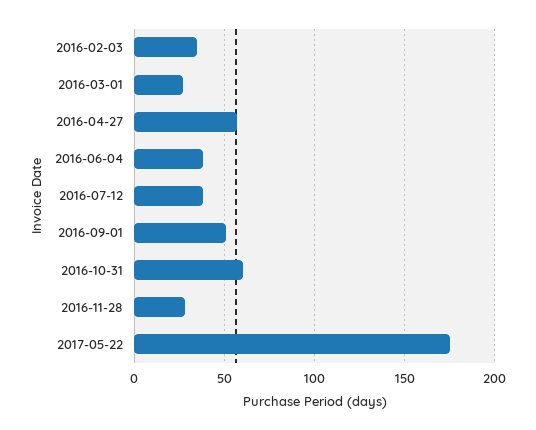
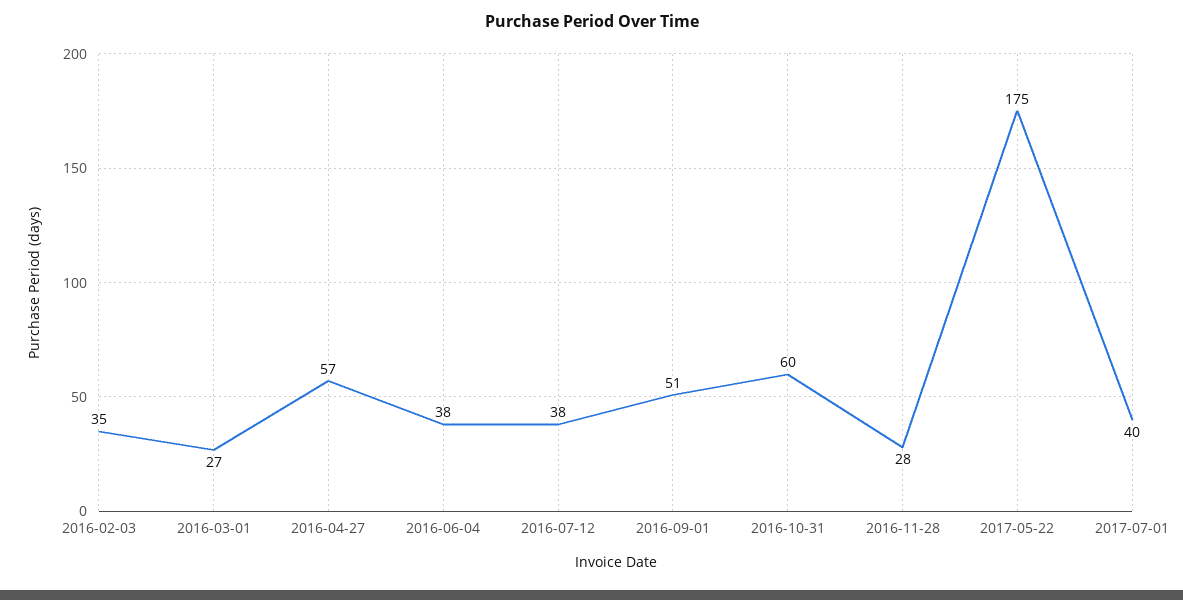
2017-07-01: none -> 40

